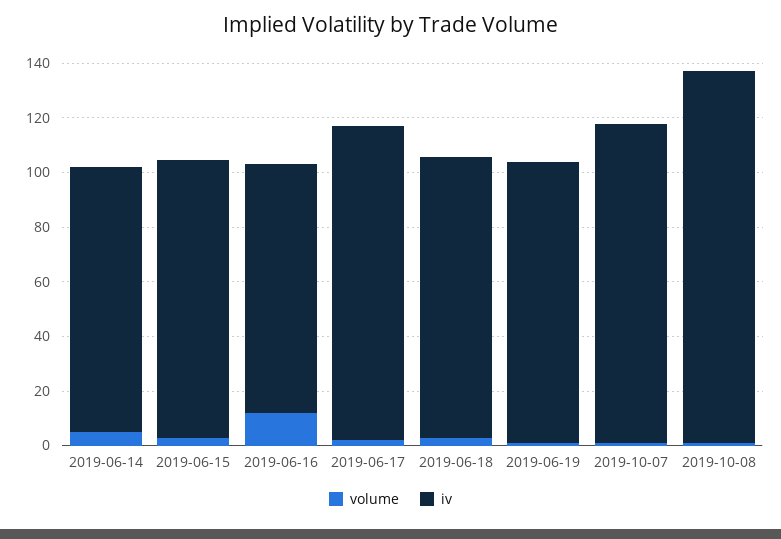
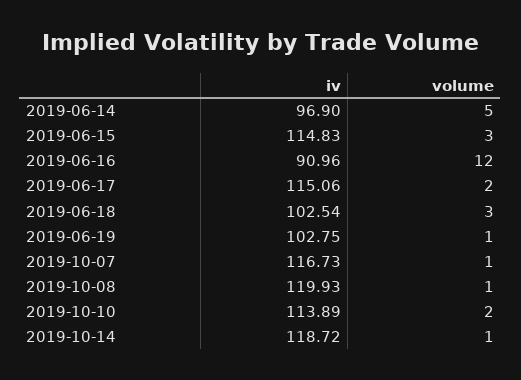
iv, 2019-06-15: 100 -> 114.83
iv, 2019-10-08: 135 -> 119.93
iv, 2019-10-10: none -> 113.89
volume, 2019-10-10: none -> 2
iv, 2019-10-14: none -> 118.72
volume, 2019-10-14: none -> 1

